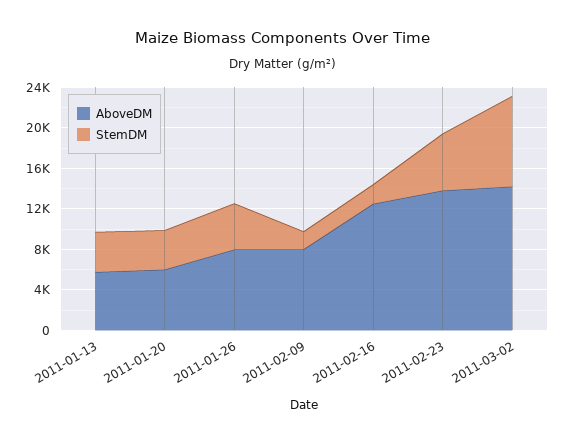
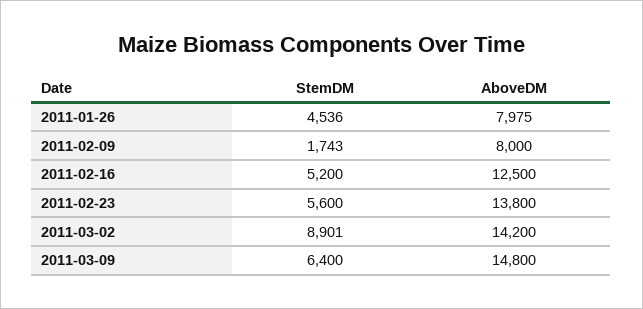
AboveDM, 2011-01-13: 6000 -> none
StemDM, 2011-01-13: 4000 -> none
AboveDM, 2011-01-20: 6000 -> none
StemDM, 2011-01-20: 4000 -> none
StemDM, 2011-02-16: 2000 -> 5200
StemDM, 2011-03-09: none -> 6400
AboveDM, 2011-03-09: none -> 14800

